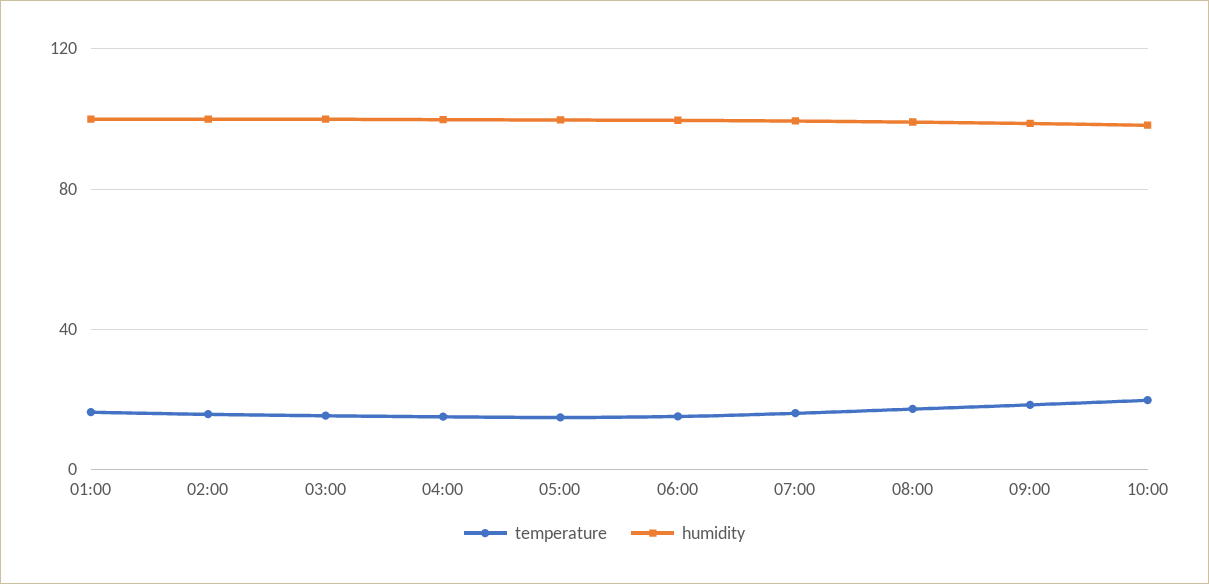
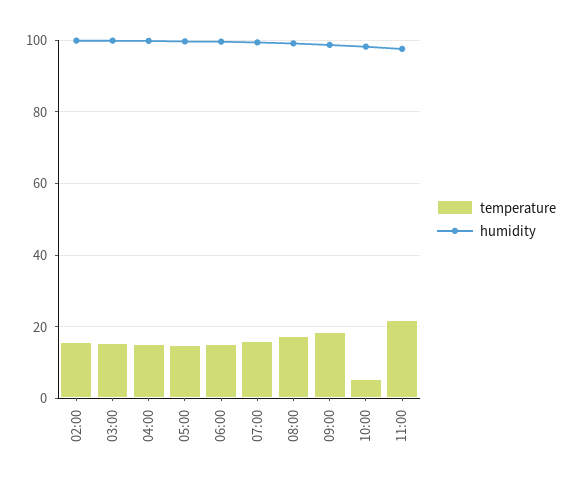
temperature, 01:00: 15 -> none
humidity, 01:00: 100 -> none
temperature, 10:00: 20 -> 6
temperature, 11:00: none -> 22
humidity, 11:00: none -> 98

